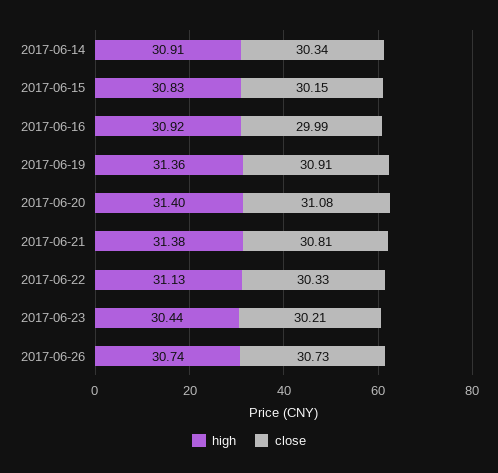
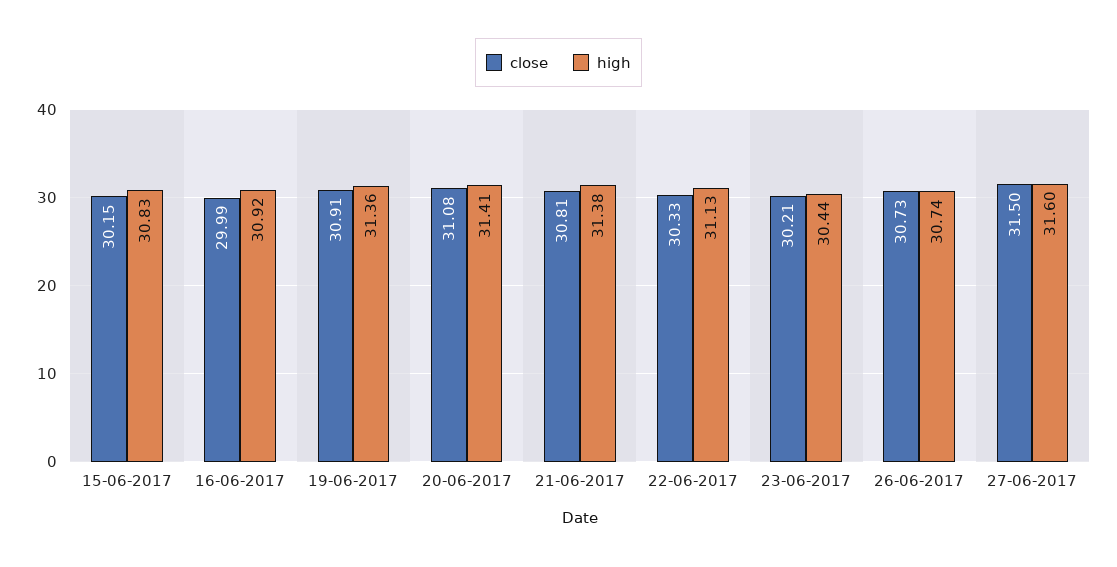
high, 2017-06-14: 30.91 -> none
close, 2017-06-14: 30.34 -> none
high, 2017-06-20: 31.4 -> 31.41
close, 27-06-2017: none -> 31.5
high, 27-06-2017: none -> 31.6

